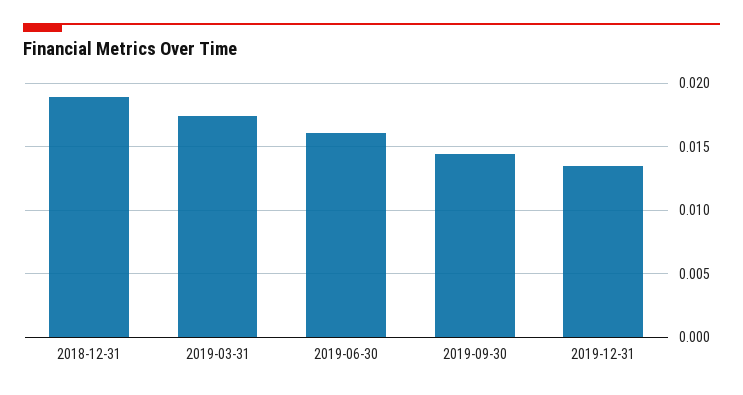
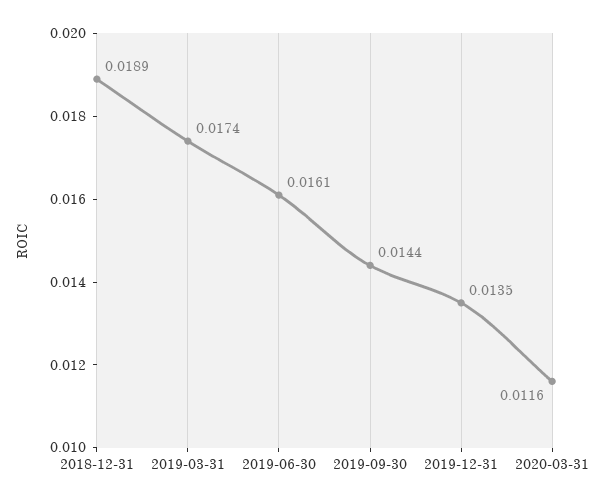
2020-03-31: none -> 0.0116

